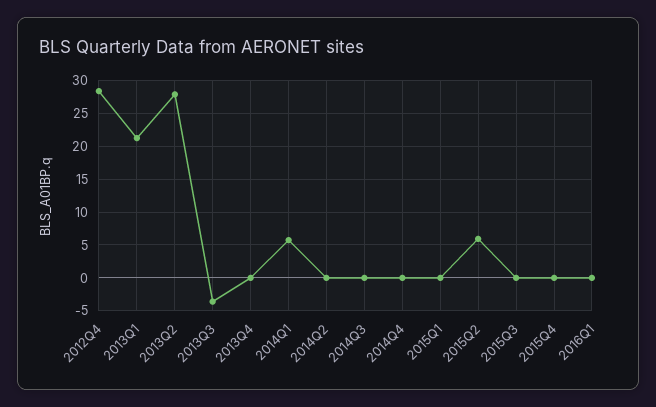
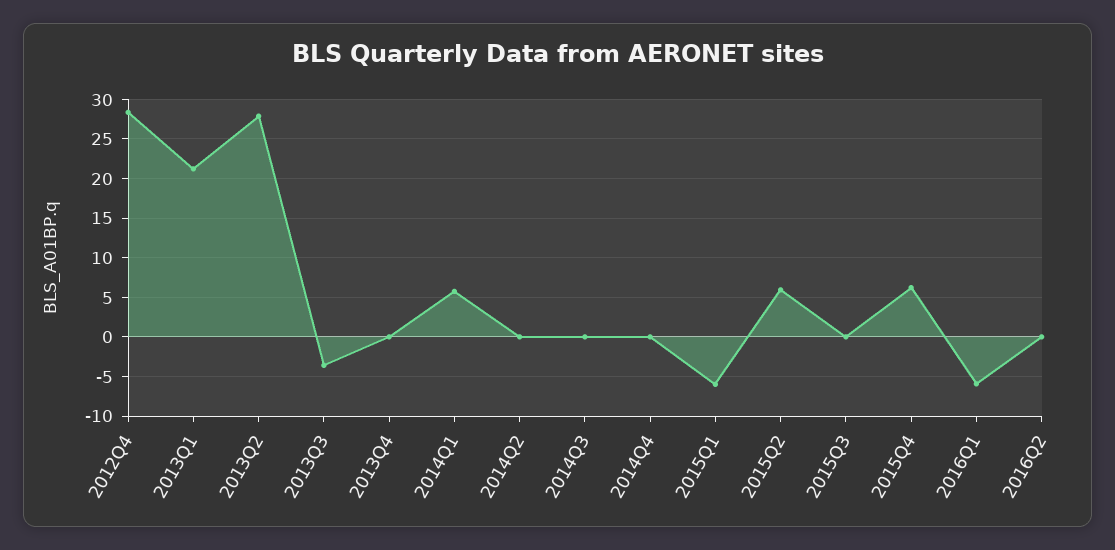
2015Q1: 0 -> -6
2015Q4: 0 -> 6
2016Q1: 0 -> -6
2016Q2: none -> 0

